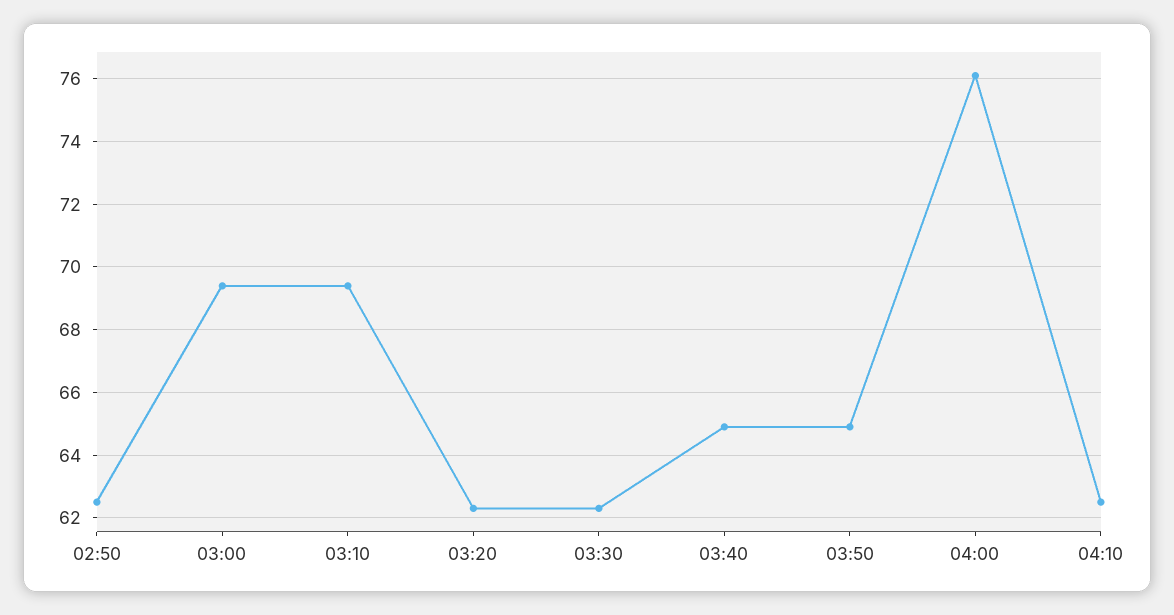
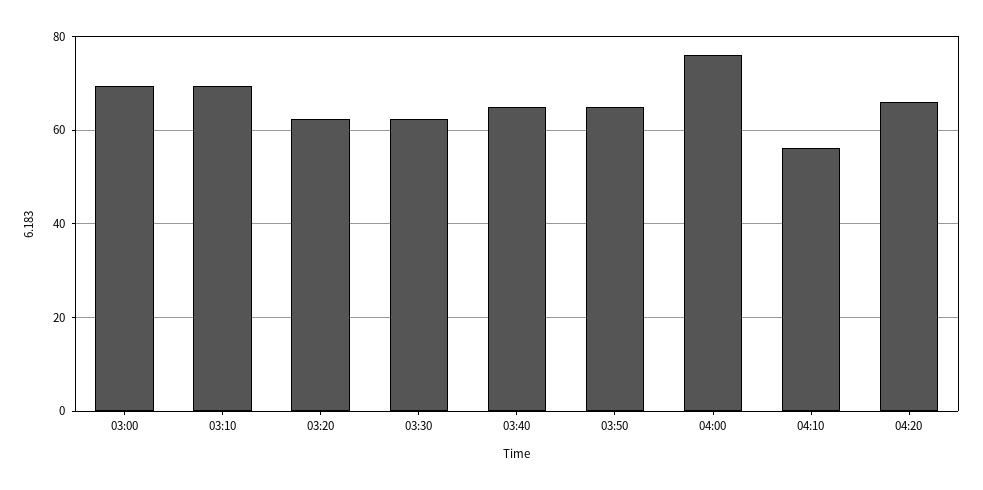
02:50: 62.5 -> none
04:10: 62.5 -> 56
04:20: none -> 66

